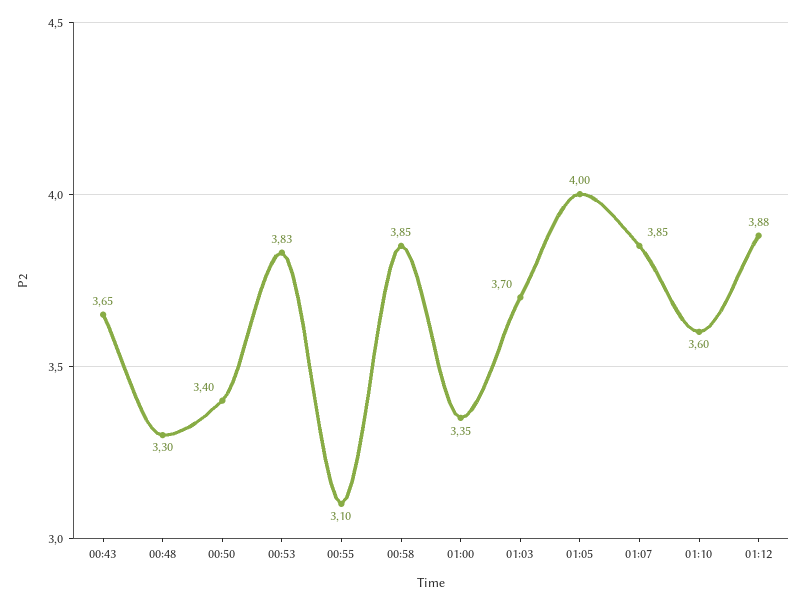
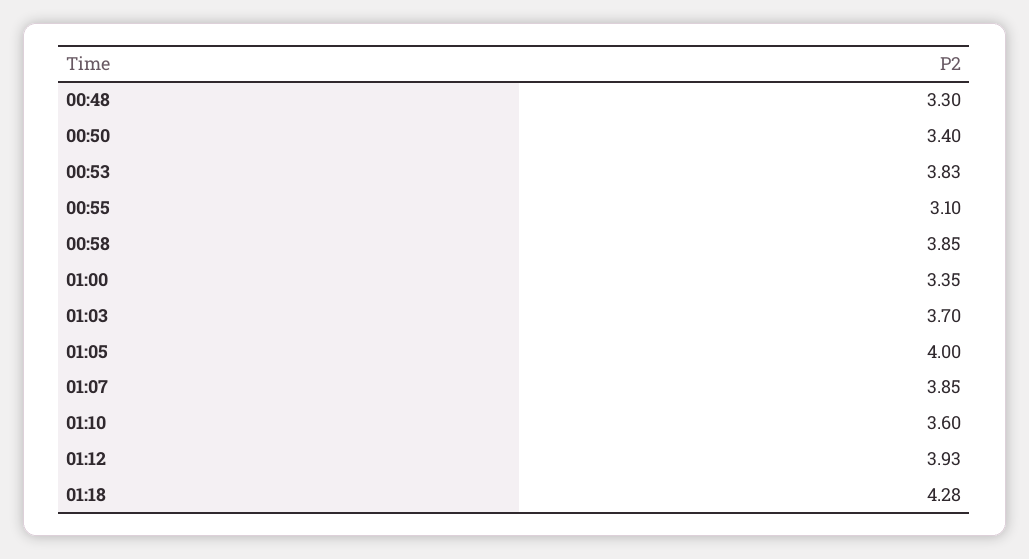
00:43: 3.65 -> none
01:12: 3.88 -> 3.93
01:18: none -> 4.28

